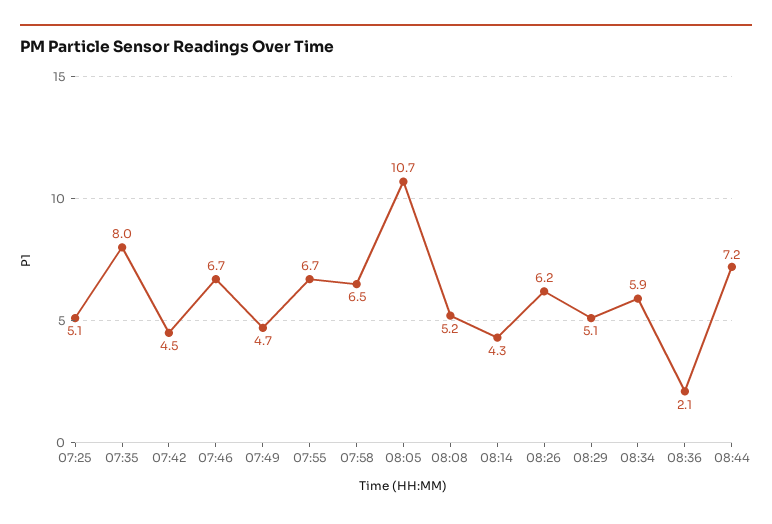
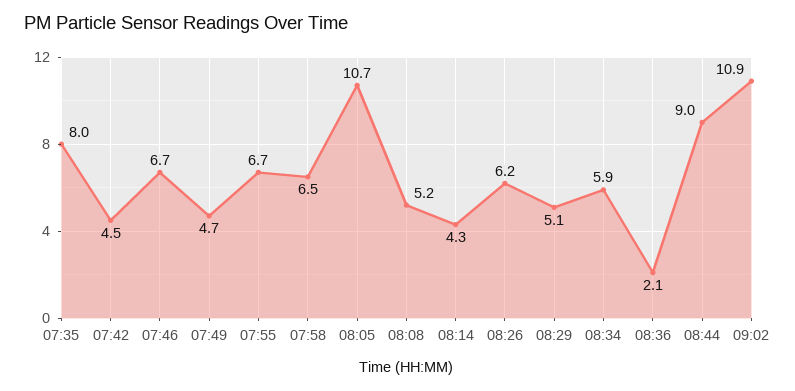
07:25: 5.1 -> none
08:44: 7.2 -> 9
09:02: none -> 10.9

